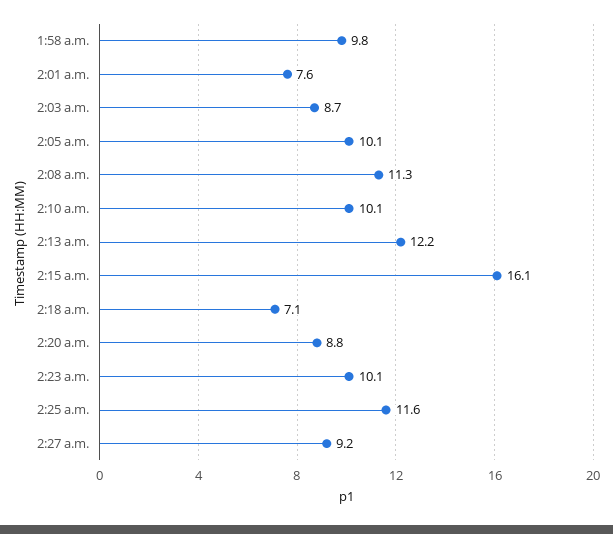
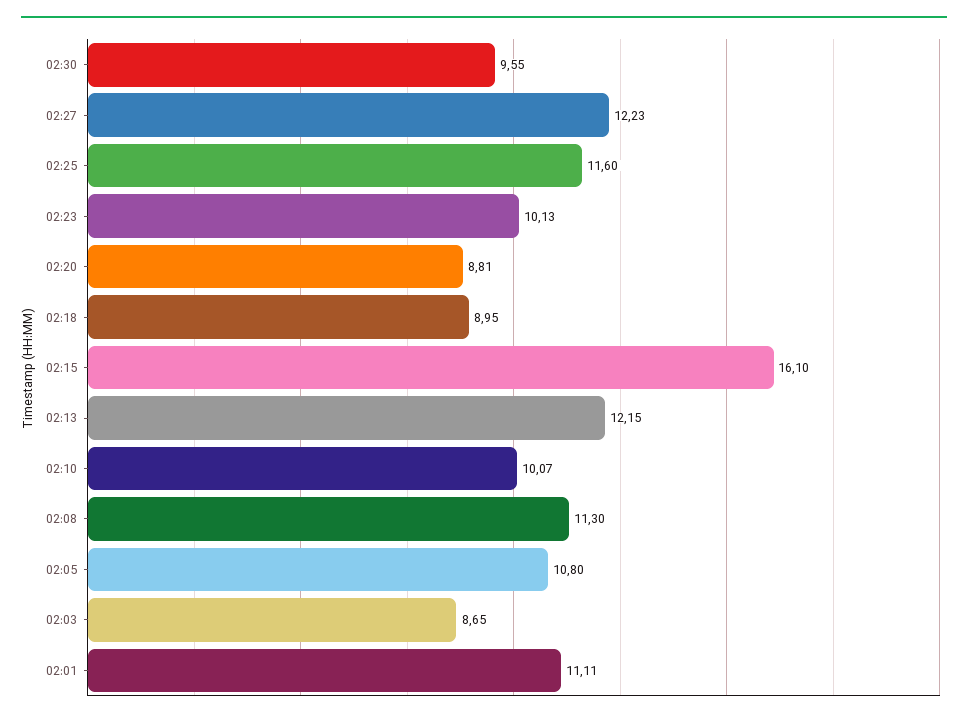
1:58 a.m.: 9.8 -> none
2:01 a.m.: 7.6 -> 11.11
2:05 a.m.: 10.1 -> 10.8
2:18 a.m.: 7.1 -> 8.95
2:27 a.m.: 9.2 -> 12.23
02:30: none -> 9.55

